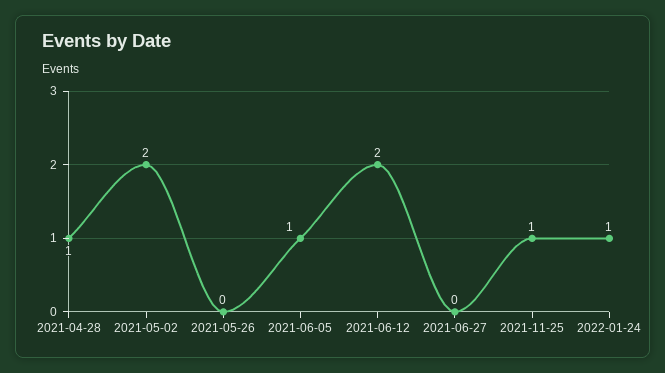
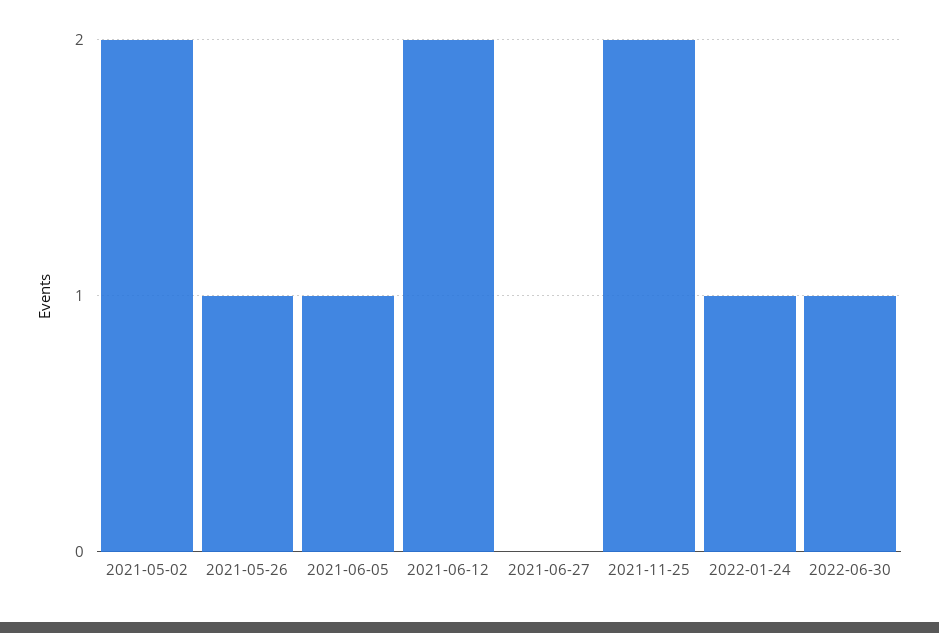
2021-04-28: 1 -> none
2021-05-26: 0 -> 1
2021-11-25: 1 -> 2
2022-06-30: none -> 1

